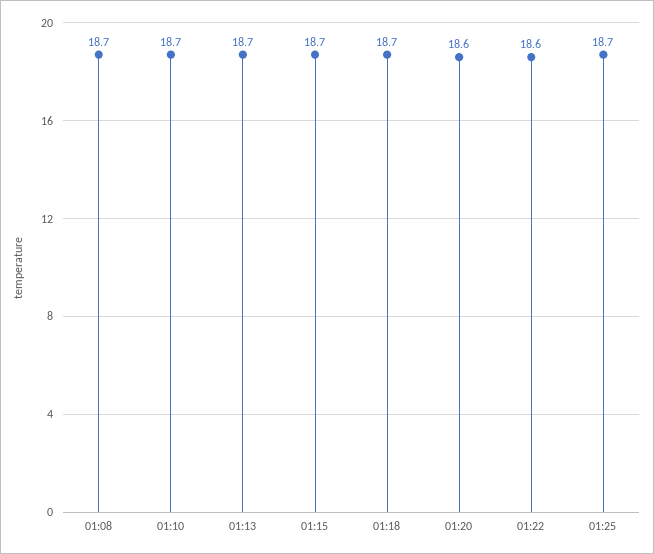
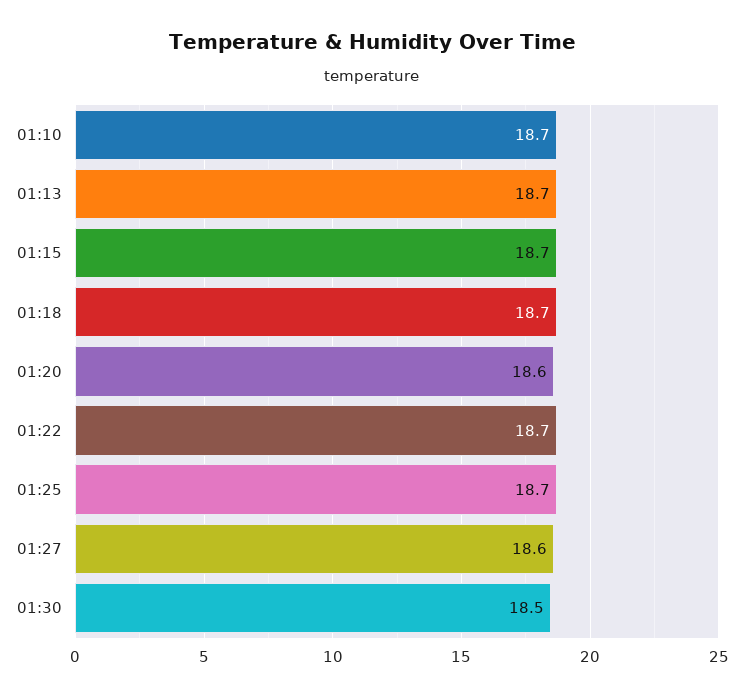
01:08: 18.7 -> none
01:22: 18.6 -> 18.7
01:27: none -> 18.6
01:30: none -> 18.5

